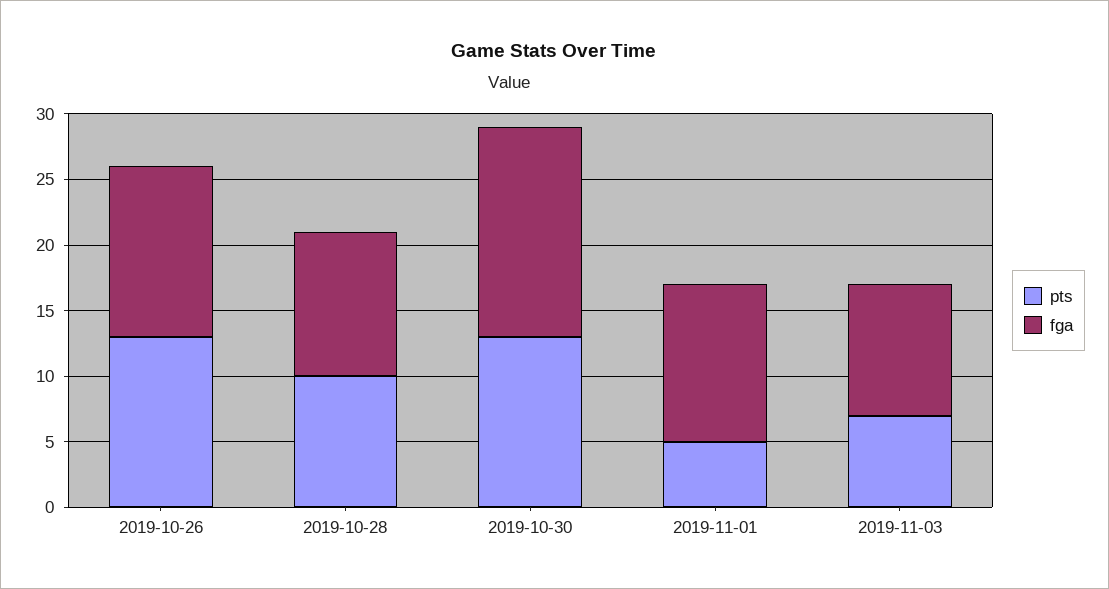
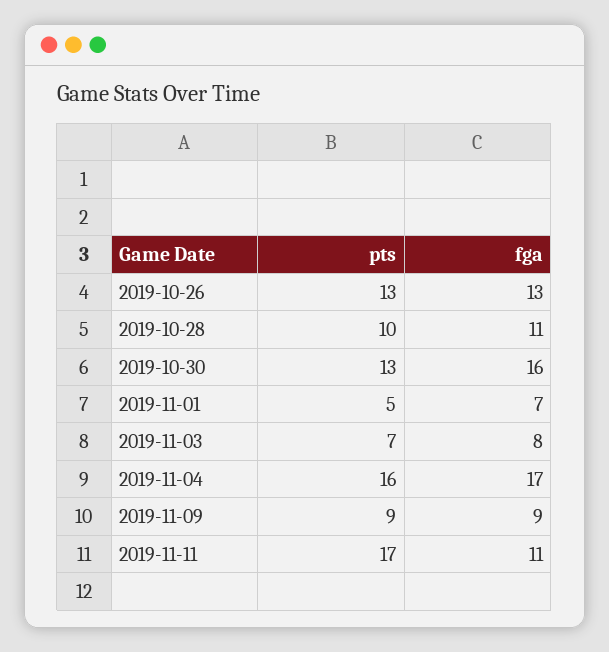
fga, 2019-11-01: 12 -> 7
fga, 2019-11-03: 10 -> 8
pts, 2019-11-04: none -> 16
fga, 2019-11-04: none -> 17
pts, 2019-11-09: none -> 9
fga, 2019-11-09: none -> 9
pts, 2019-11-11: none -> 17
fga, 2019-11-11: none -> 11

